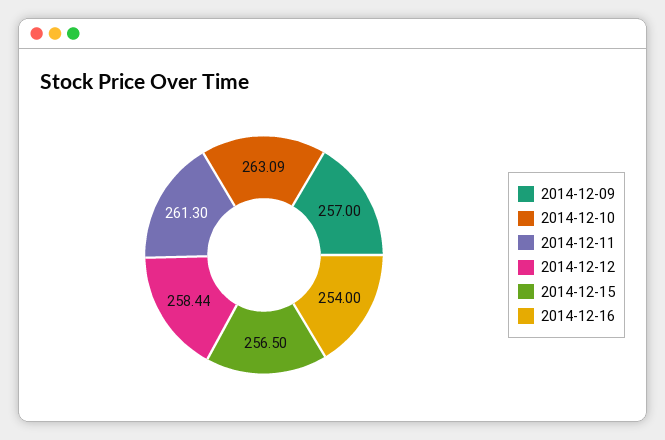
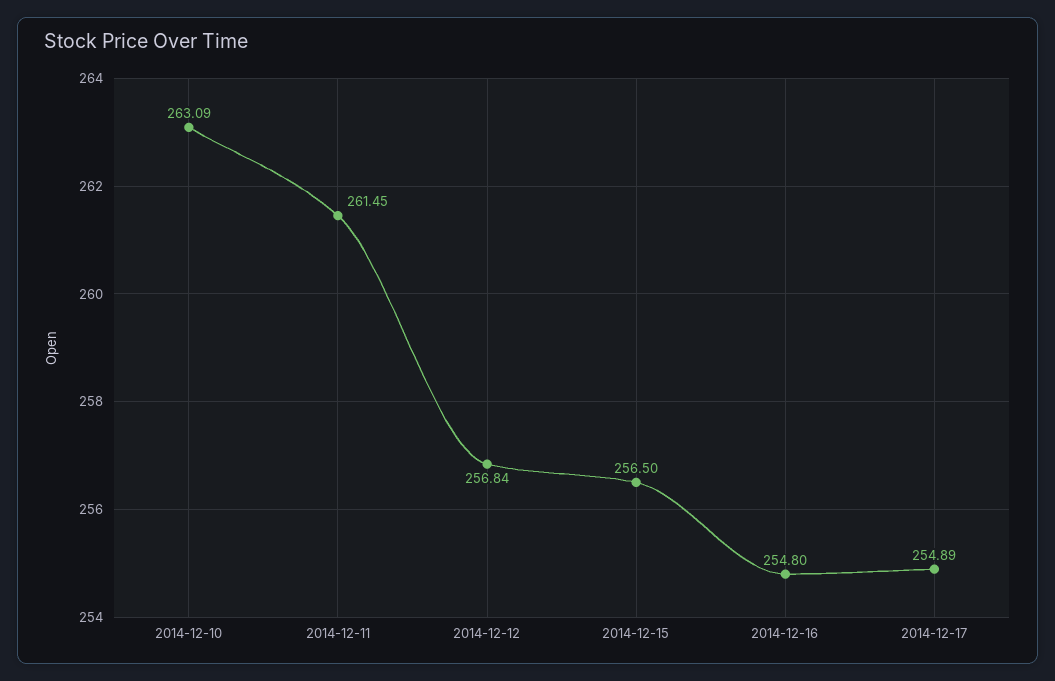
2014-12-09: 257 -> none
2014-12-11: 261.3 -> 261.45
2014-12-12: 258.44 -> 256.84
2014-12-16: 254 -> 254.8
2014-12-17: none -> 254.89

